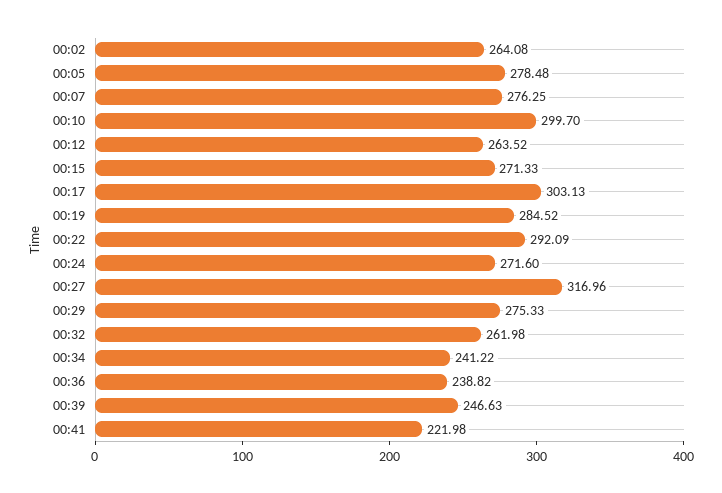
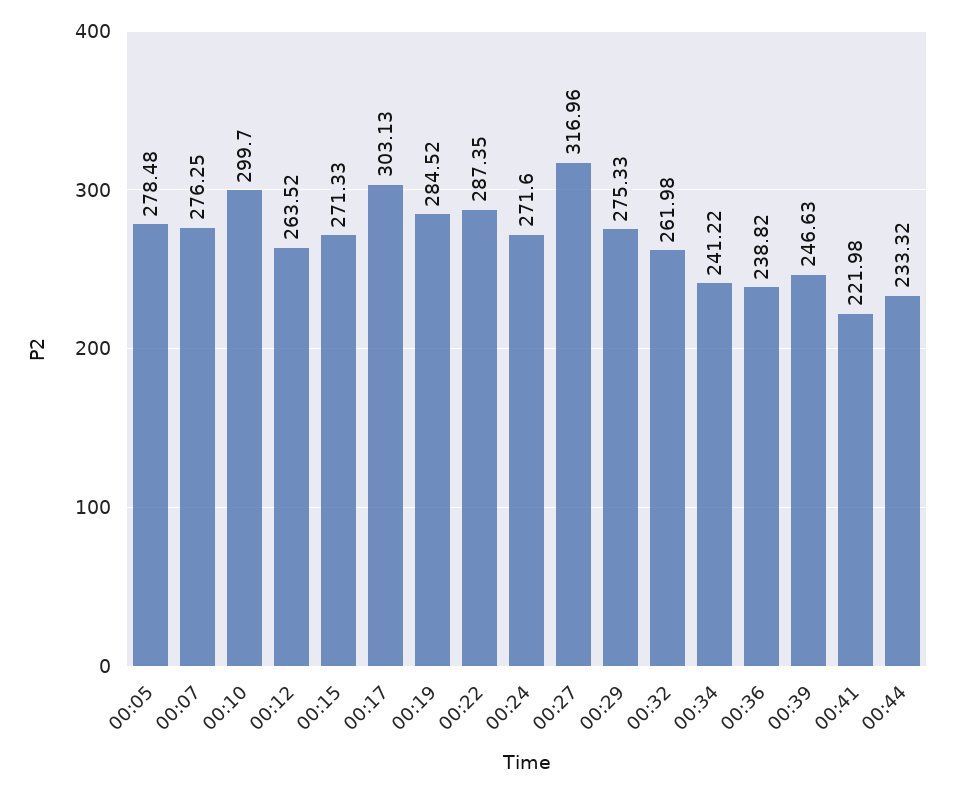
00:02: 264.08 -> none
00:22: 292.09 -> 287.35
00:44: none -> 233.32

